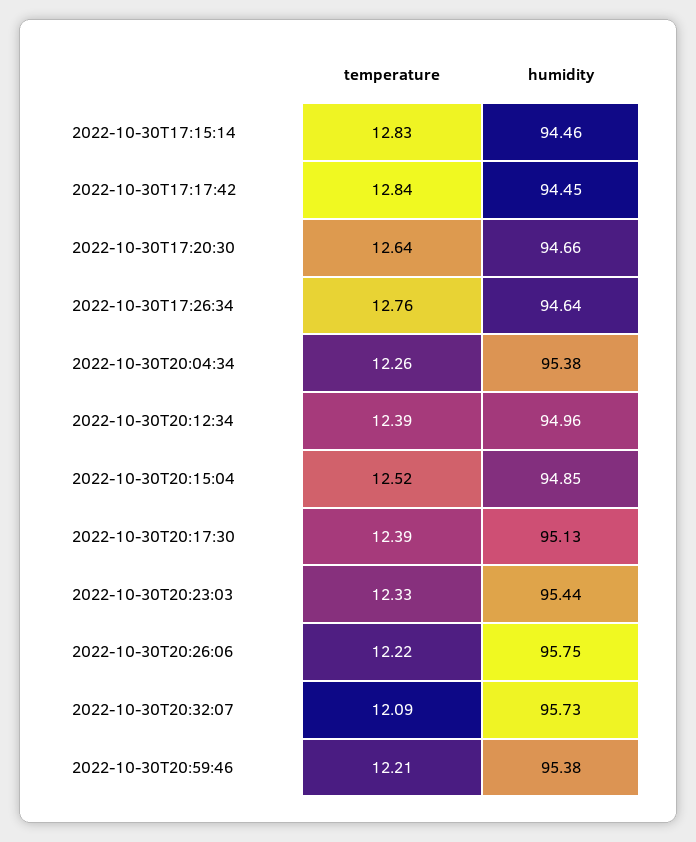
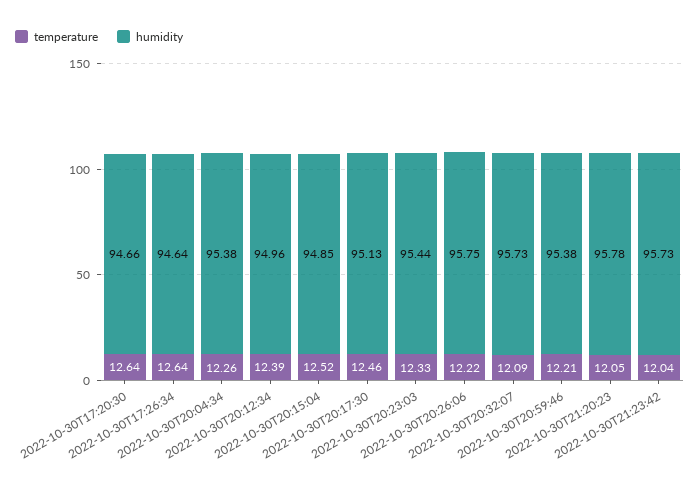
temperature, 2022-10-30T17:15:14: 12.83 -> none
humidity, 2022-10-30T17:15:14: 94.46 -> none
temperature, 2022-10-30T17:17:42: 12.84 -> none
humidity, 2022-10-30T17:17:42: 94.45 -> none
temperature, 2022-10-30T17:26:34: 12.76 -> 12.64
temperature, 2022-10-30T20:17:30: 12.39 -> 12.46
temperature, 2022-10-30T21:20:23: none -> 12.05
humidity, 2022-10-30T21:20:23: none -> 95.78
temperature, 2022-10-30T21:23:42: none -> 12.04
humidity, 2022-10-30T21:23:42: none -> 95.73

